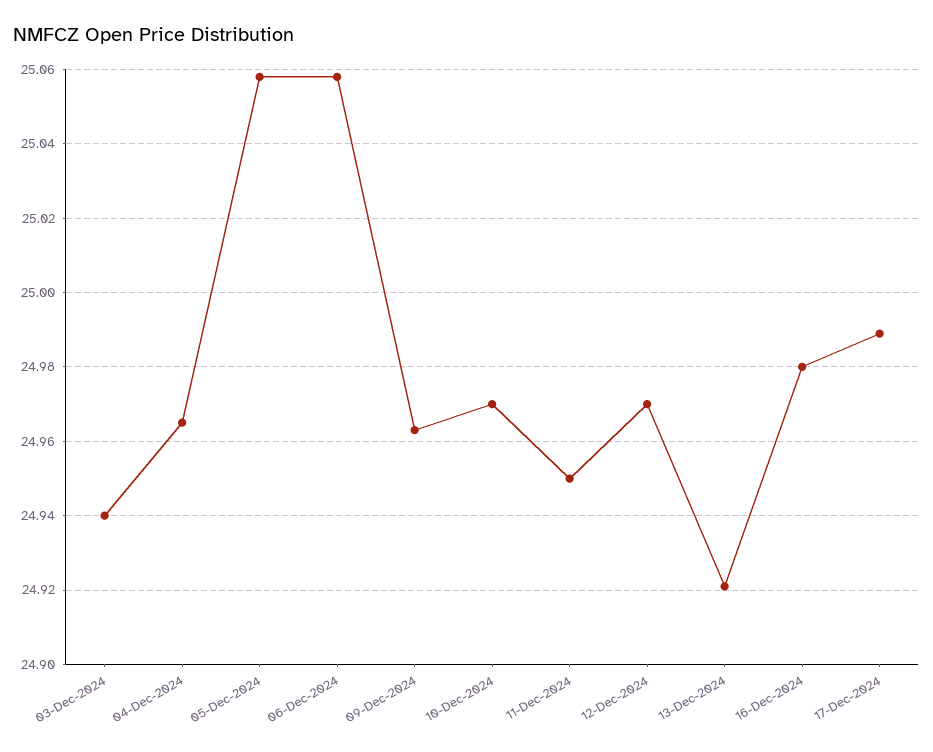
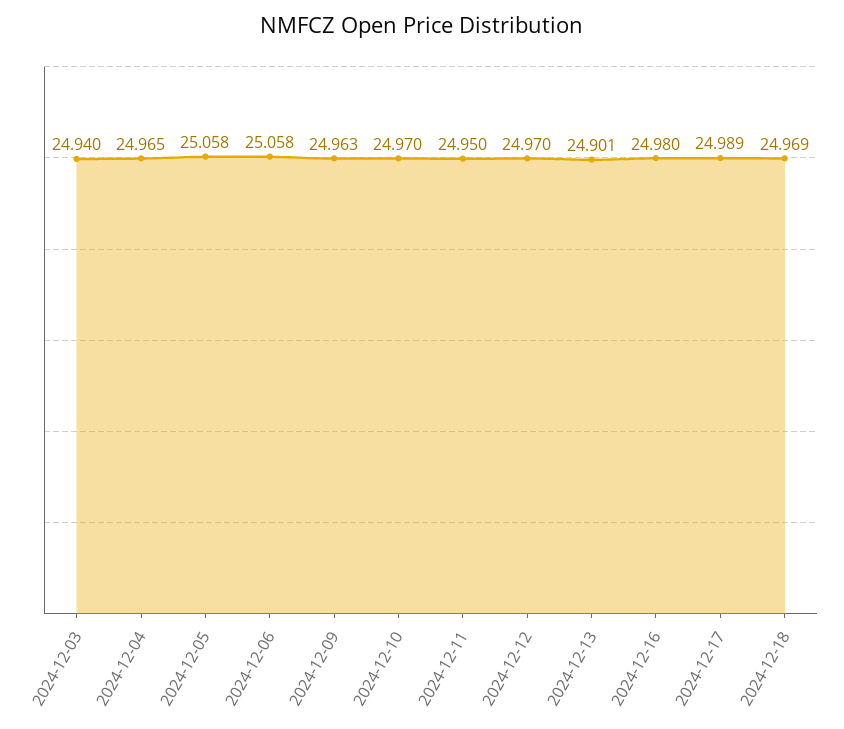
13-Dec-2024: 24.92 -> 24.901
2024-12-18: none -> 24.969

